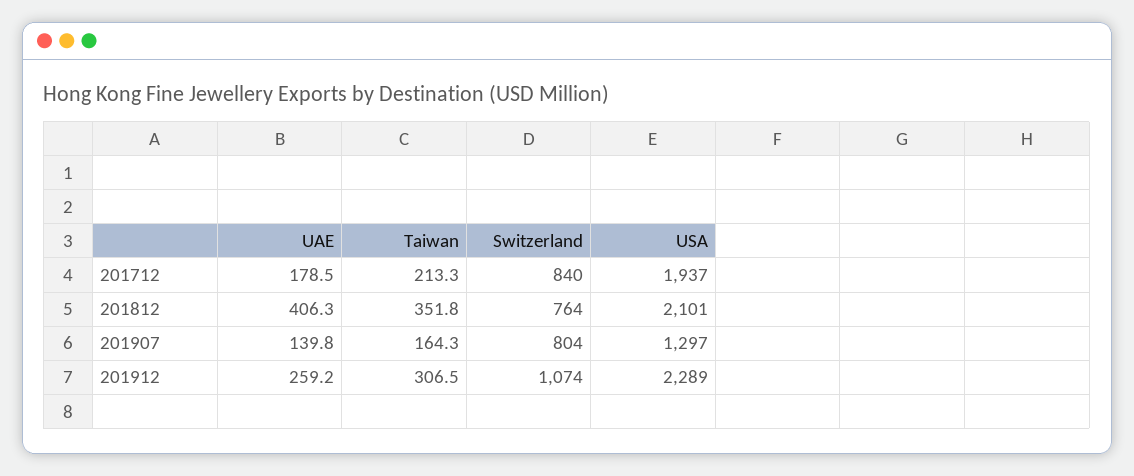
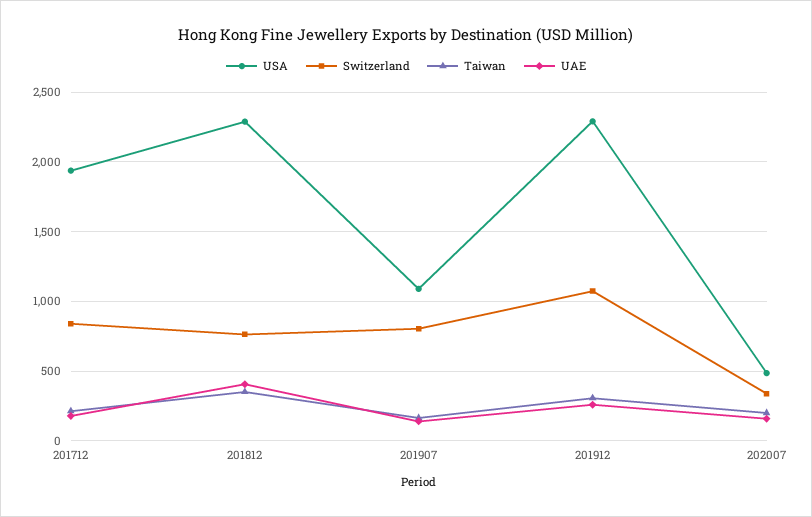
USA, 201812: 2101 -> 2300
USA, 201907: 1297 -> 1100
USA, 202007: none -> 500
Switzerland, 202007: none -> 350
Taiwan, 202007: none -> 200
UAE, 202007: none -> 150

